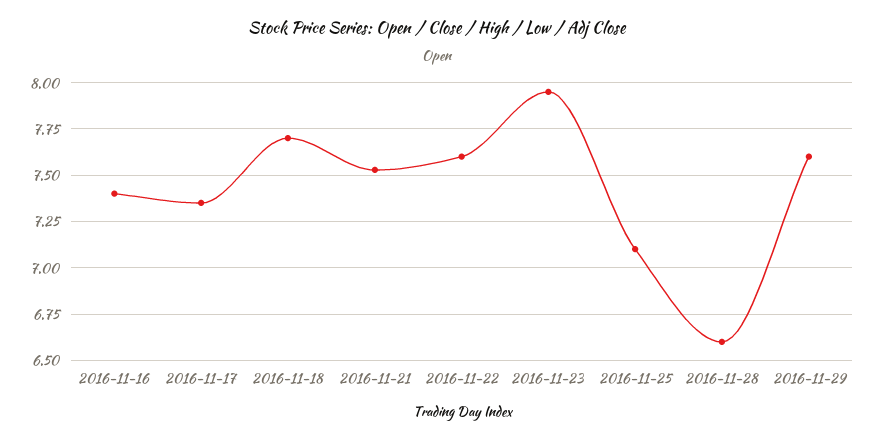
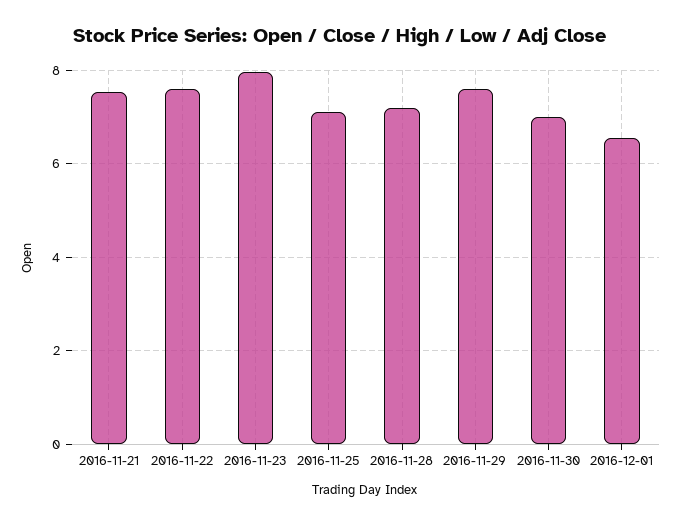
2016-11-16: 7.4 -> none
2016-11-17: 7.35 -> none
2016-11-18: 7.7 -> none
2016-11-28: 6.6 -> 7.2
2016-11-30: none -> 7
2016-12-01: none -> 6.6

